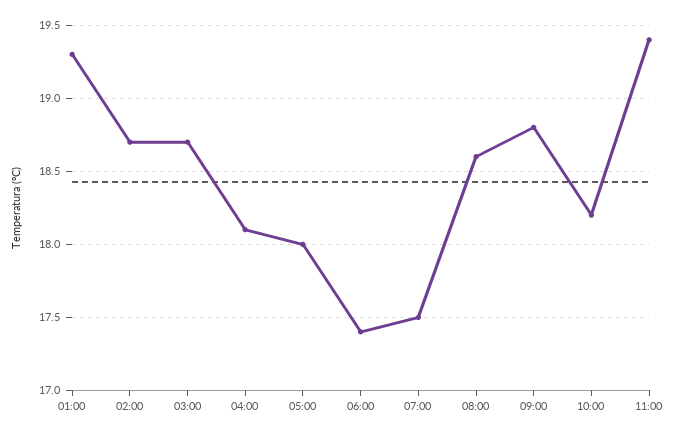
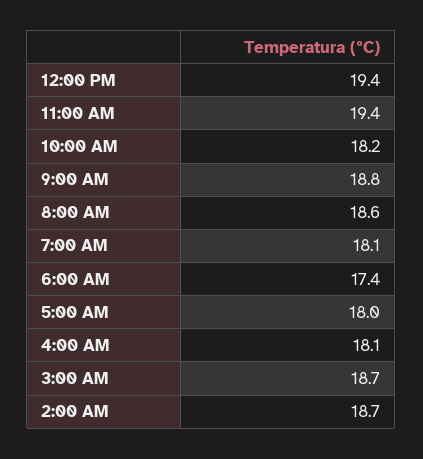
01:00: 19.3 -> none
07:00: 17.5 -> 18.1
12:00 PM: none -> 19.4

